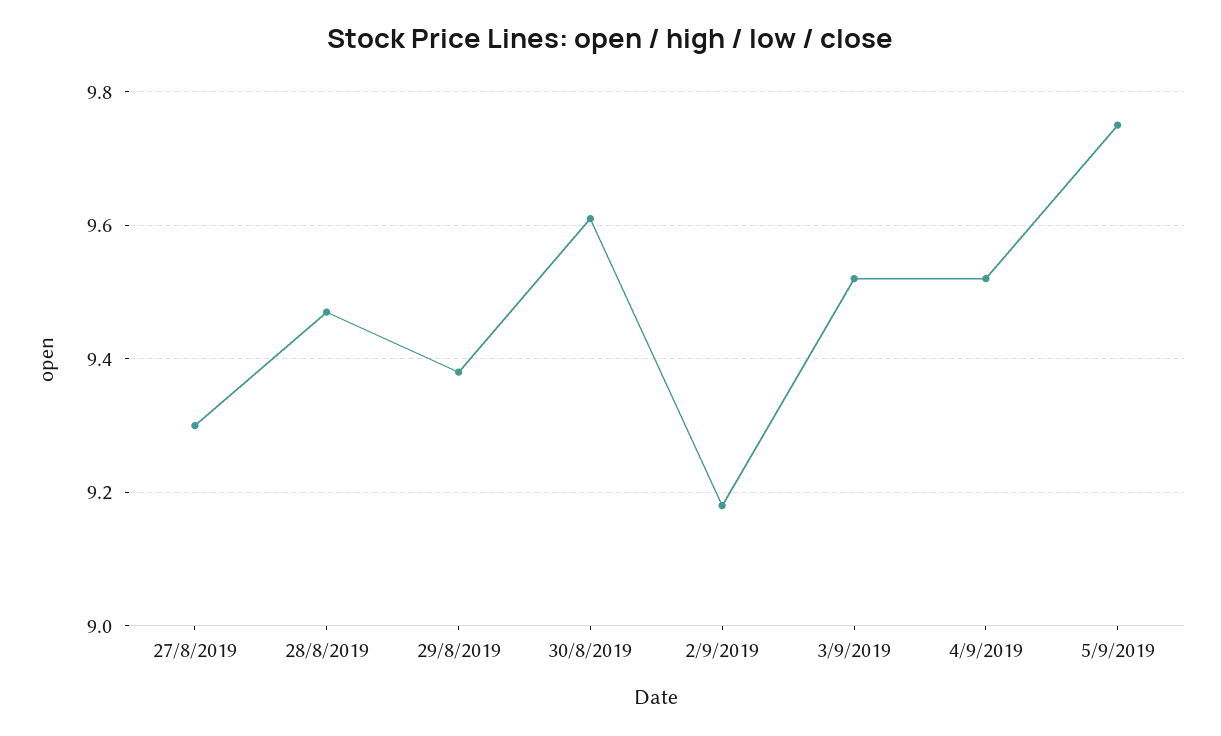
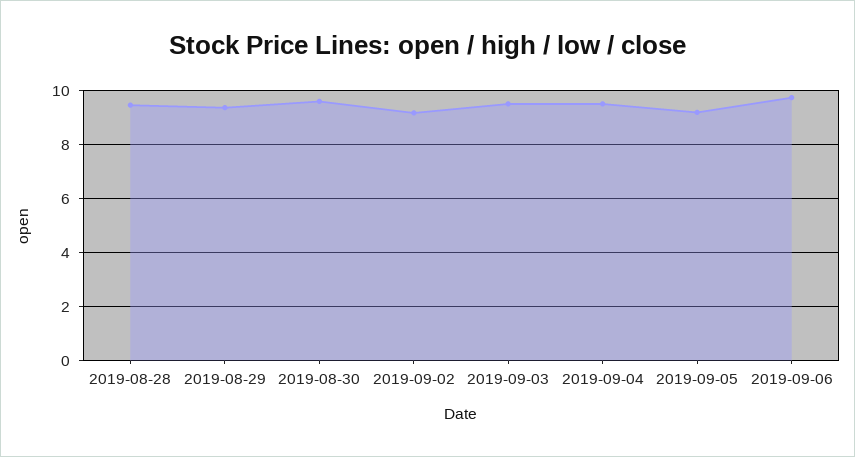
27/8/2019: 9.3 -> none
5/9/2019: 9.75 -> 9.25
2019-09-06: none -> 9.75

